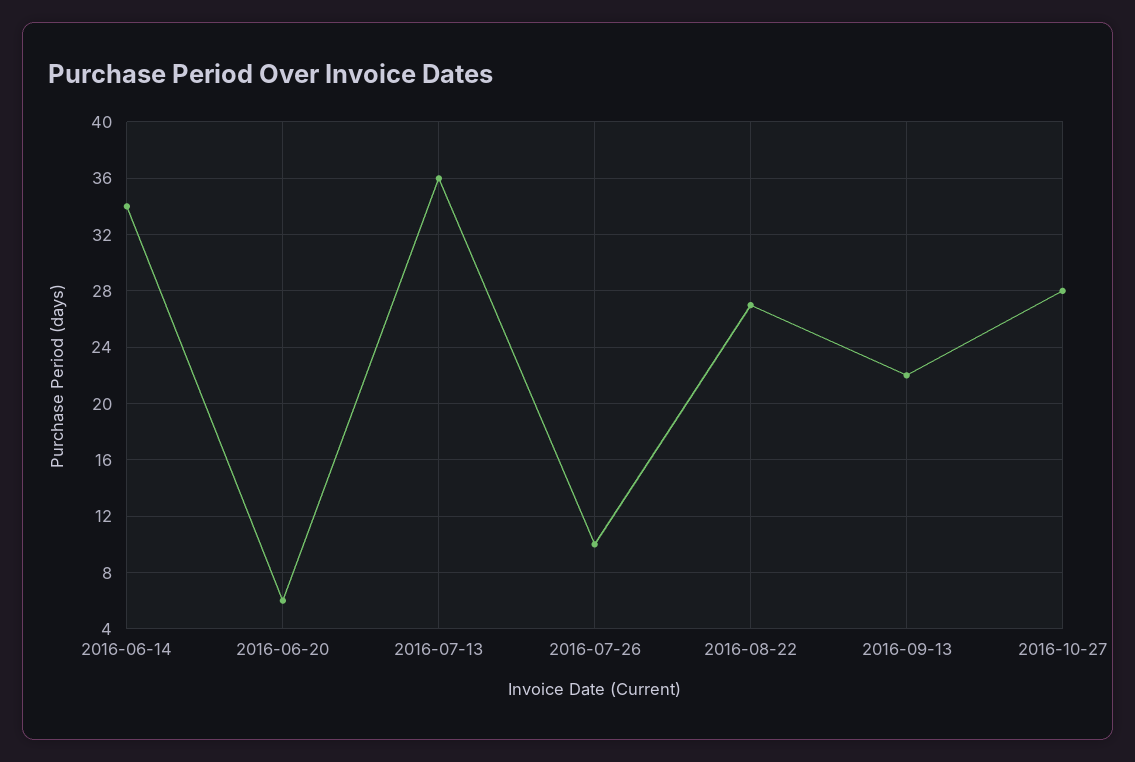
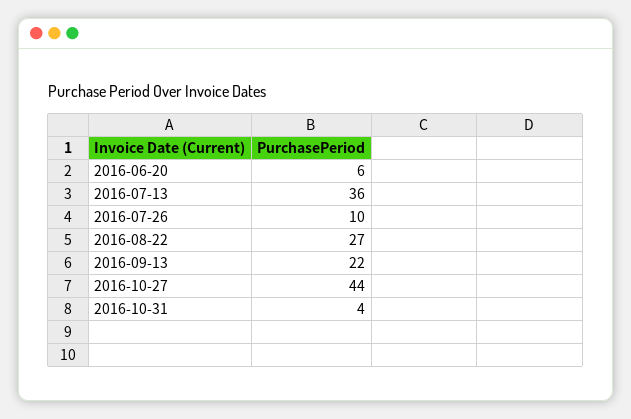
2016-06-14: 34 -> none
2016-10-27: 28 -> 44
2016-10-31: none -> 4

